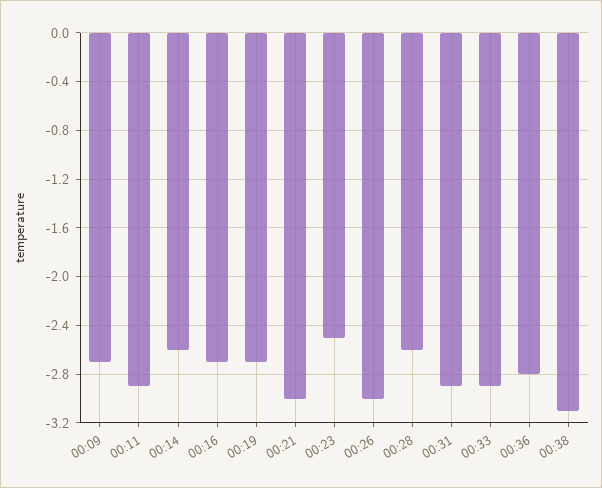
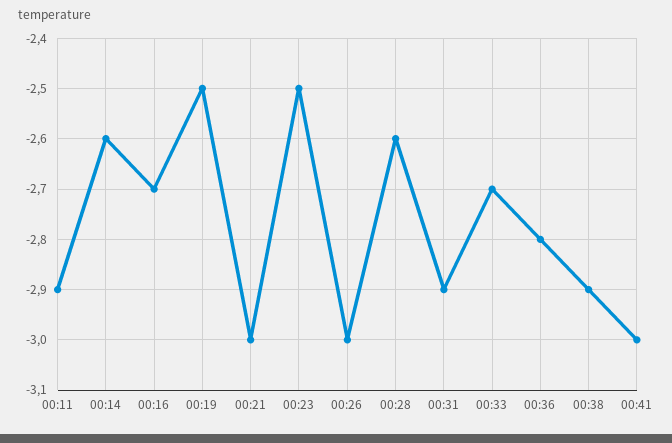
00:09: -2.7 -> none
00:19: -2.7 -> -2.5
00:33: -2.9 -> -2.7
00:38: -3.1 -> -2.9
00:41: none -> -3

